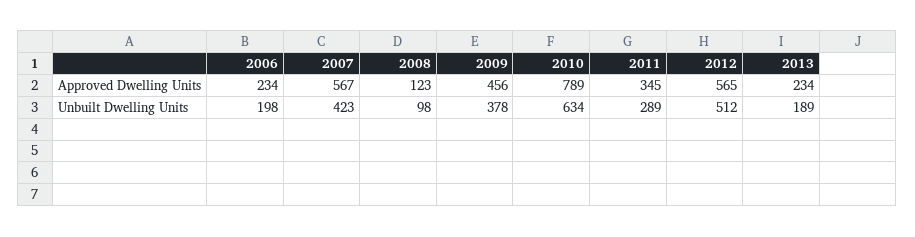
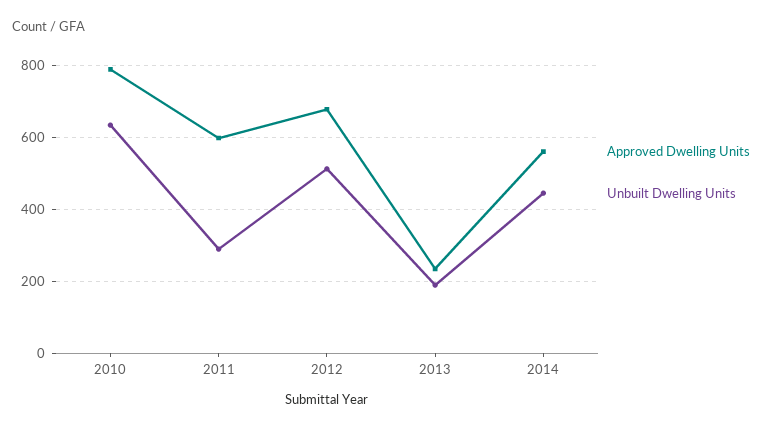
Approved Dwelling Units, 2006: 234 -> none
Approved Dwelling Units, 2007: 567 -> none
Approved Dwelling Units, 2008: 123 -> none
Approved Dwelling Units, 2009: 456 -> none
Approved Dwelling Units, 2011: 345 -> 600
Approved Dwelling Units, 2012: 565 -> 680
Unbuilt Dwelling Units, 2006: 198 -> none
Unbuilt Dwelling Units, 2007: 423 -> none
Unbuilt Dwelling Units, 2008: 98 -> none
Unbuilt Dwelling Units, 2009: 378 -> none
Approved Dwelling Units, 2014: none -> 560
Unbuilt Dwelling Units, 2014: none -> 440

